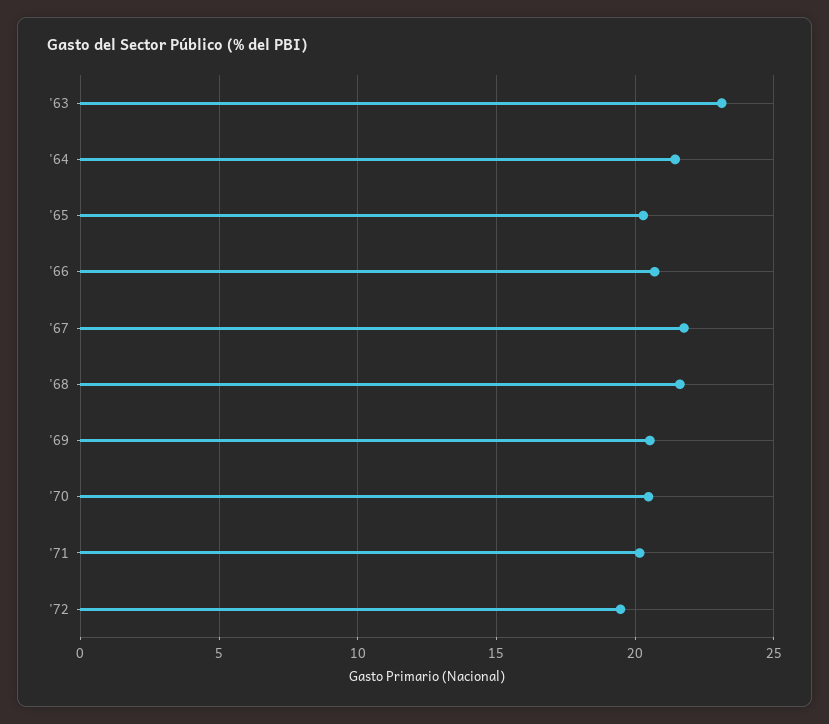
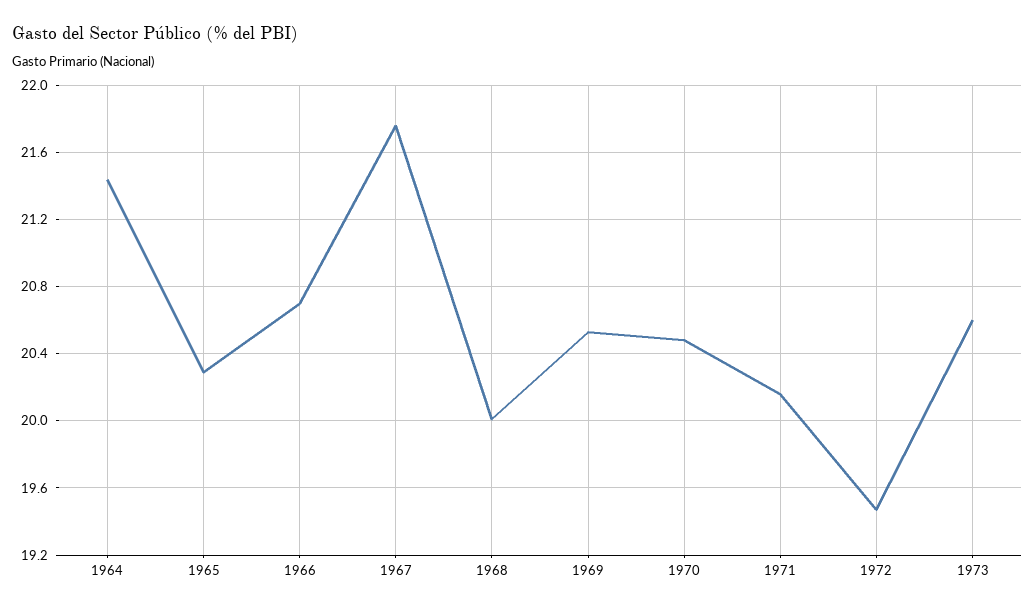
'63: 23 -> none
'68: 21.5 -> 20
1973: none -> 20.6

